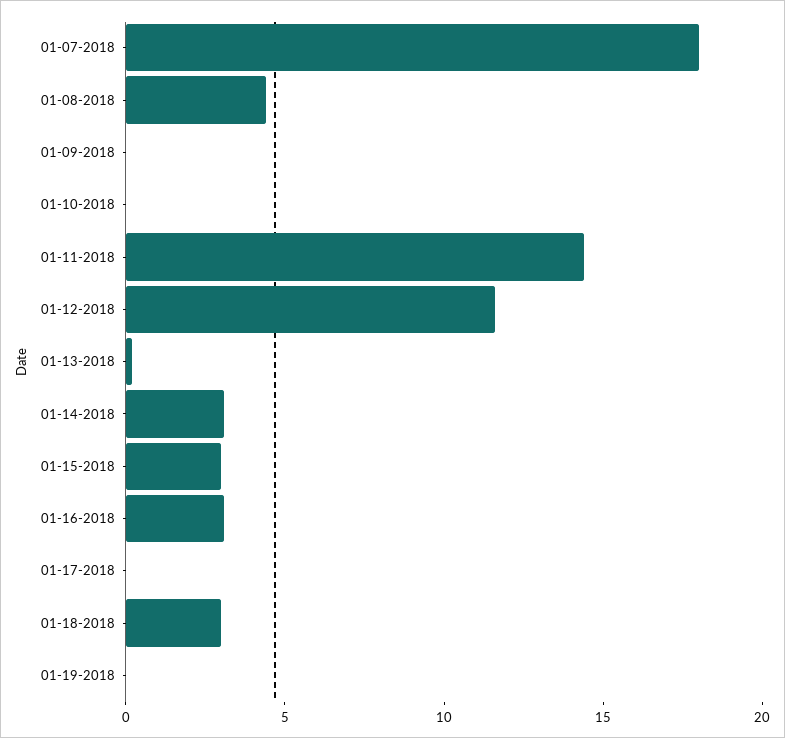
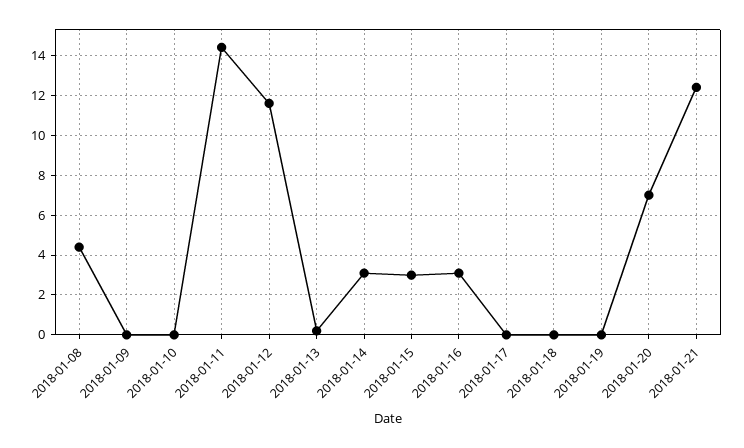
01-07-2018: 18 -> none
01-18-2018: 3 -> 0
2018-01-20: none -> 7
2018-01-21: none -> 12.5

